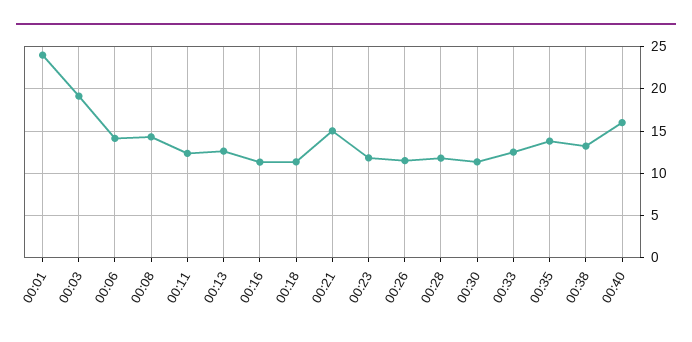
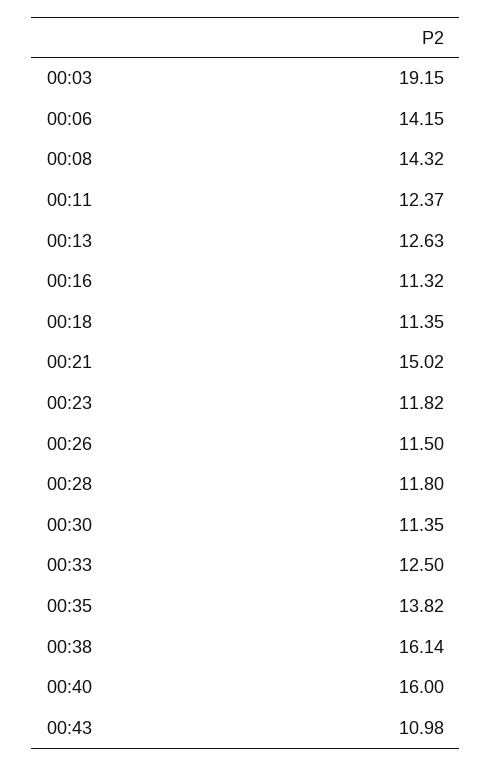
00:01: 24 -> none
00:38: 13 -> 16.14
00:43: none -> 10.98

